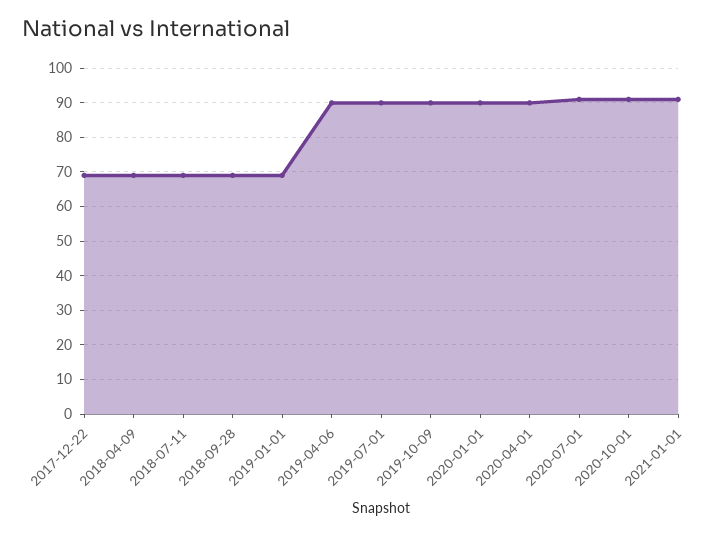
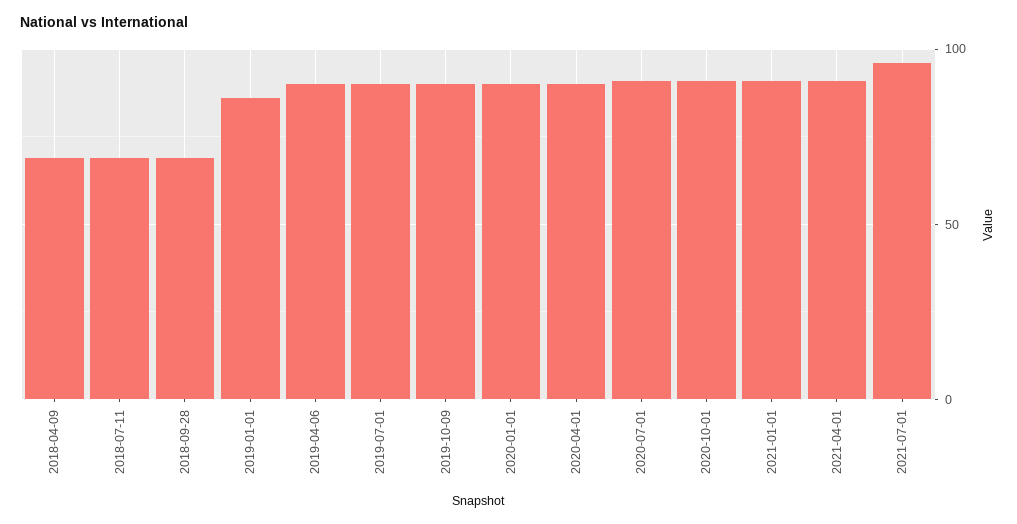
2017-12-22: 70 -> none
2019-01-01: 70 -> 85
2021-04-01: none -> 90
2021-07-01: none -> 95

